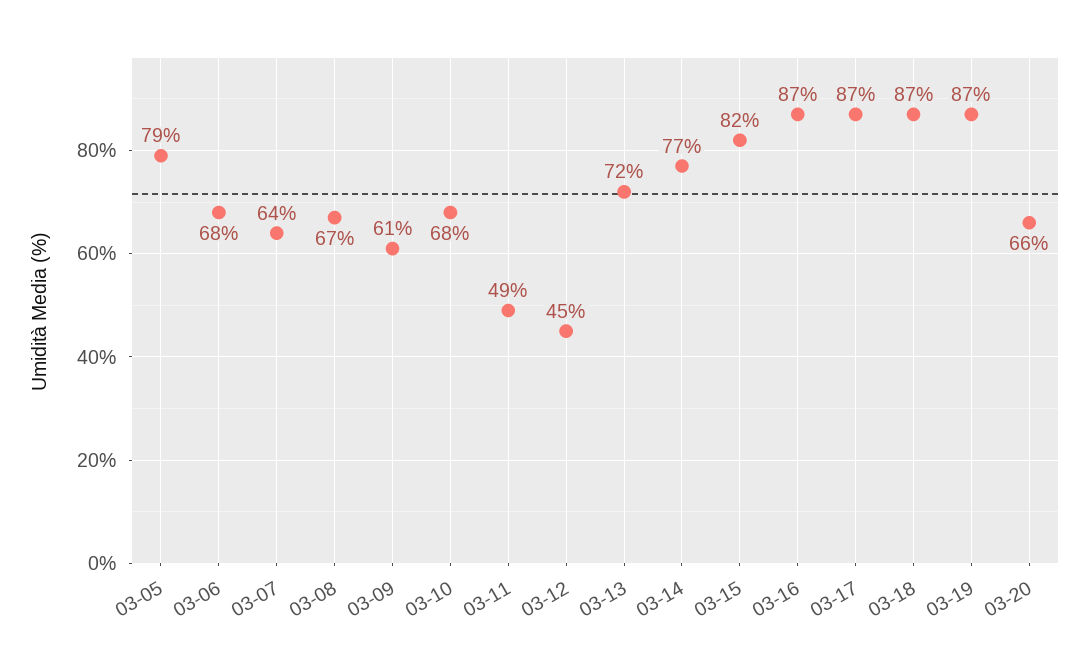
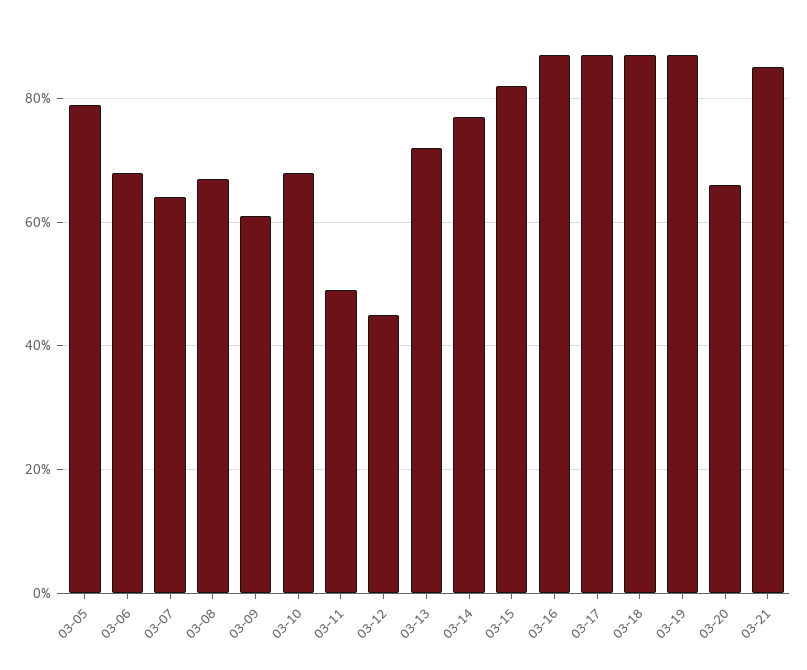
03-21: none -> 85

